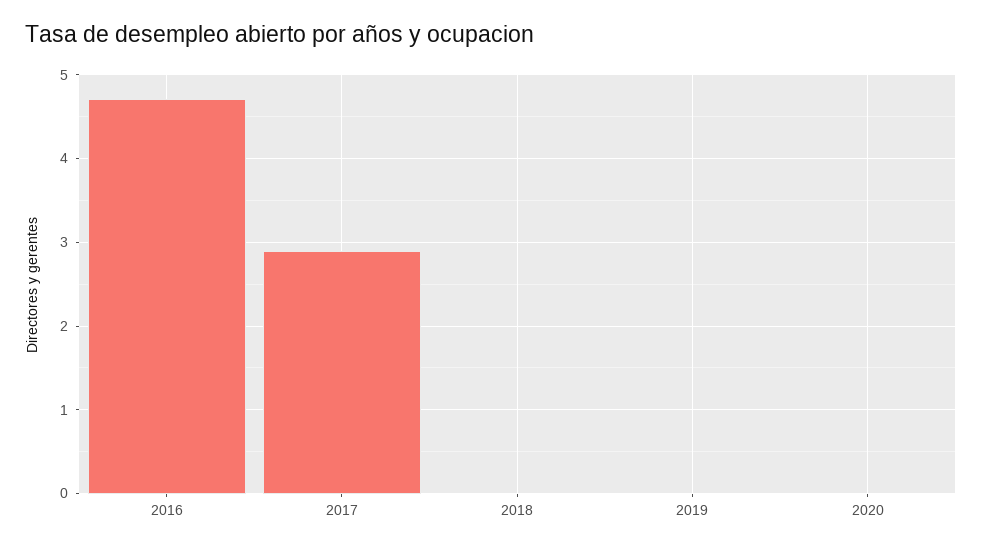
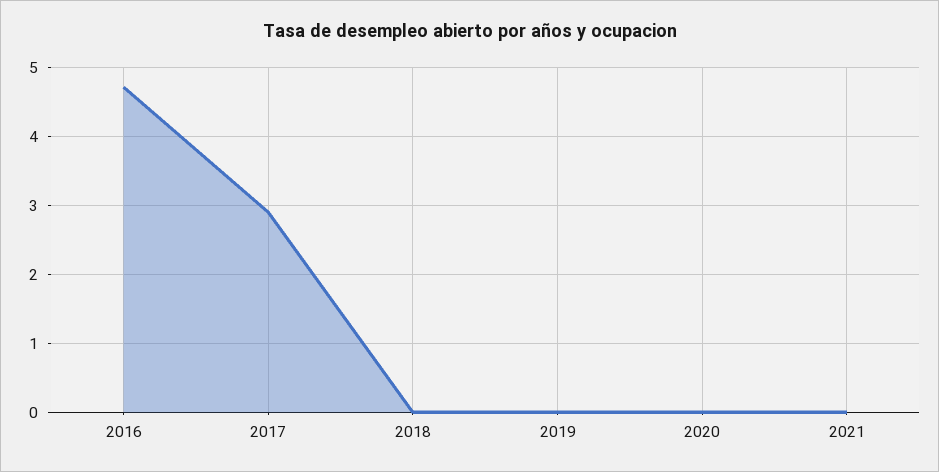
2021: none -> 0

